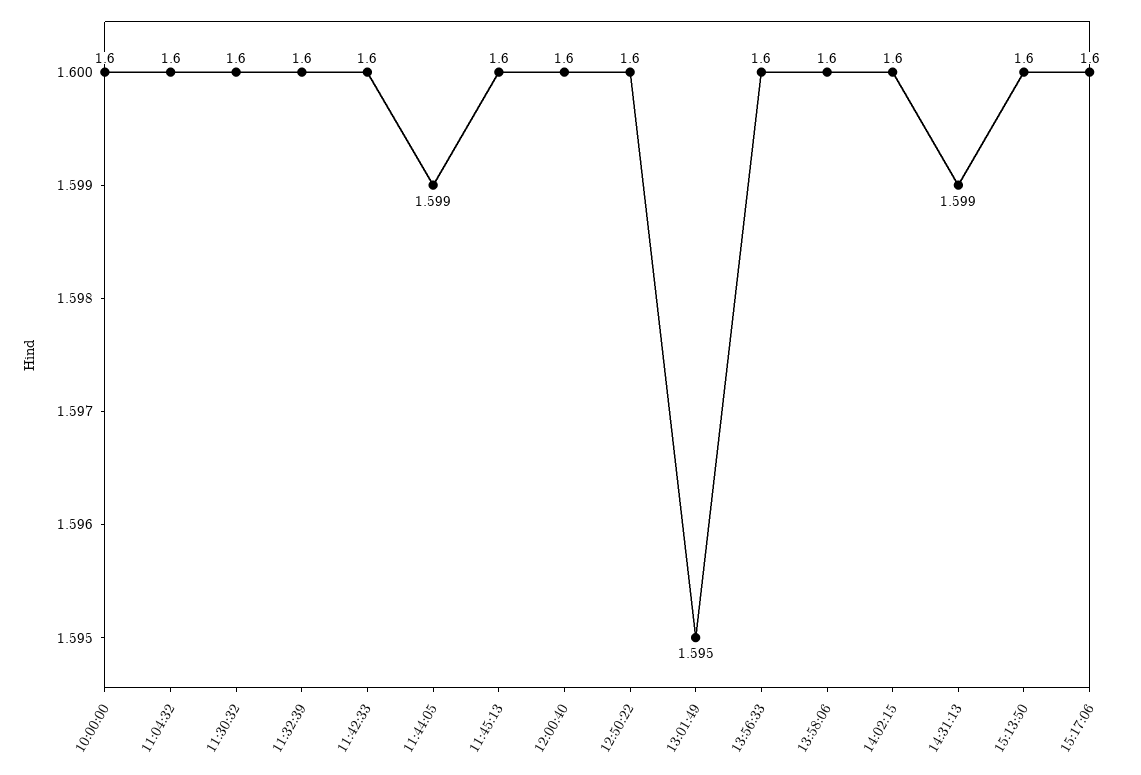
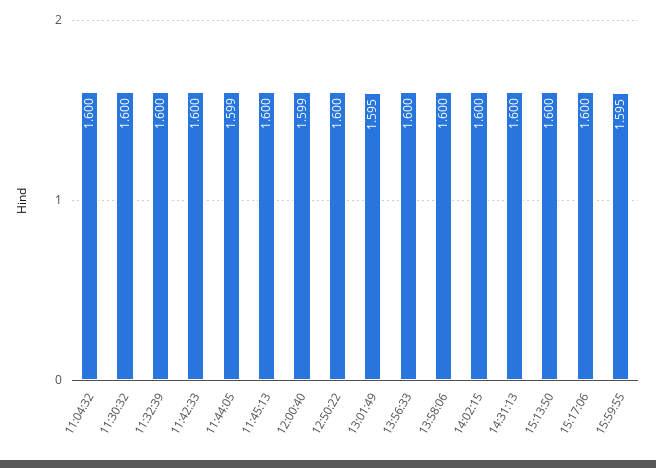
10:00:00: 1.6 -> none
12:00:40: 1.6 -> 1.599
14:31:13: 1.599 -> 1.6
15:59:55: none -> 1.595

